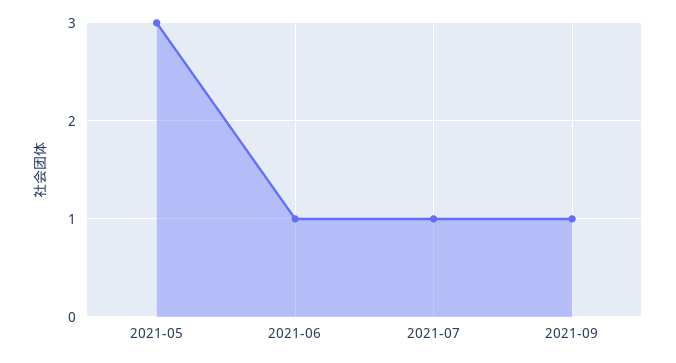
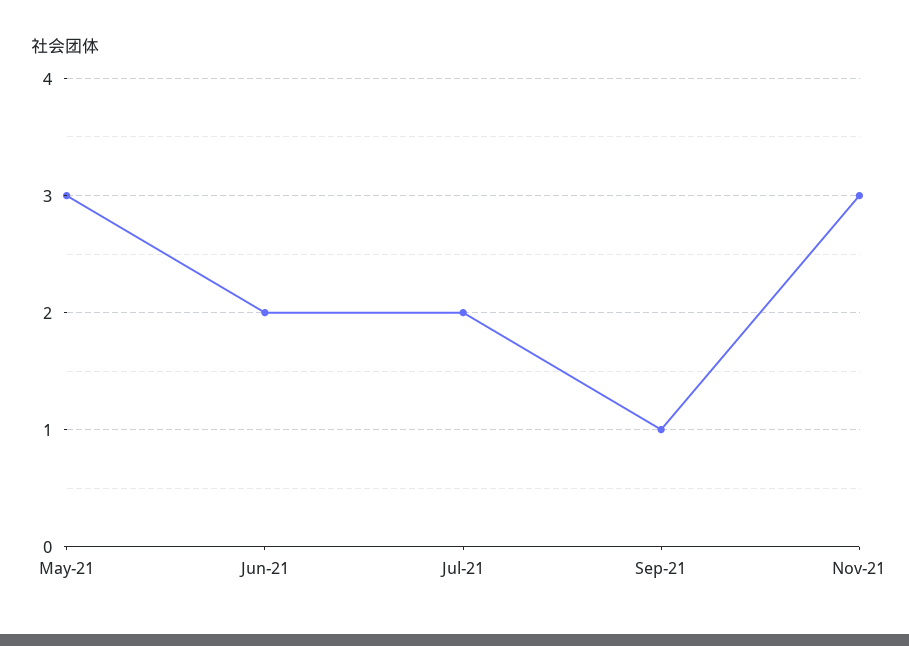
2021-06: 1 -> 2
2021-07: 1 -> 2
Nov-21: none -> 3

